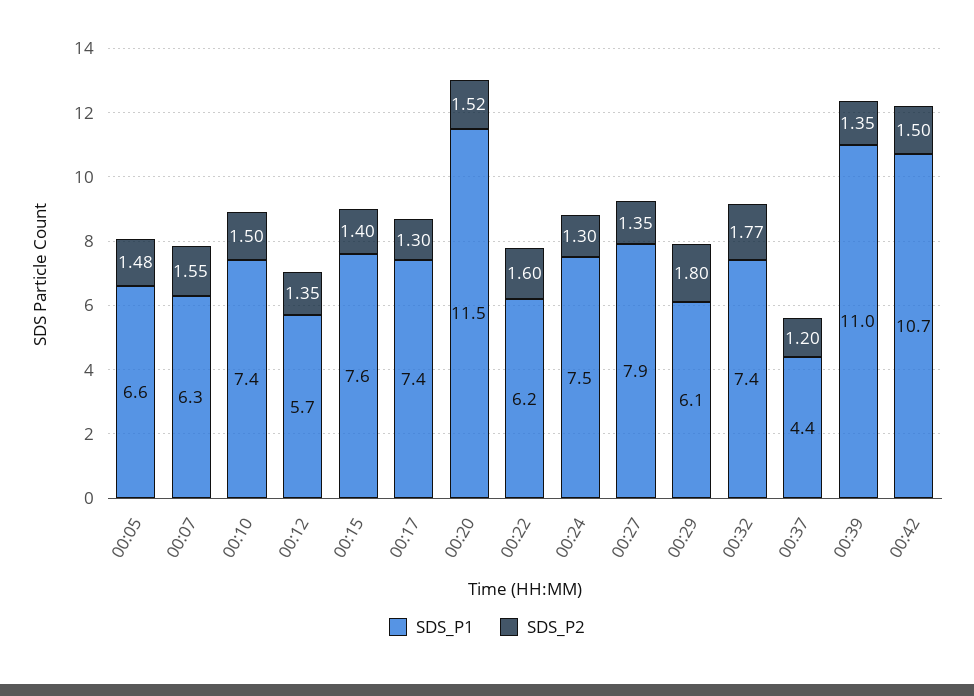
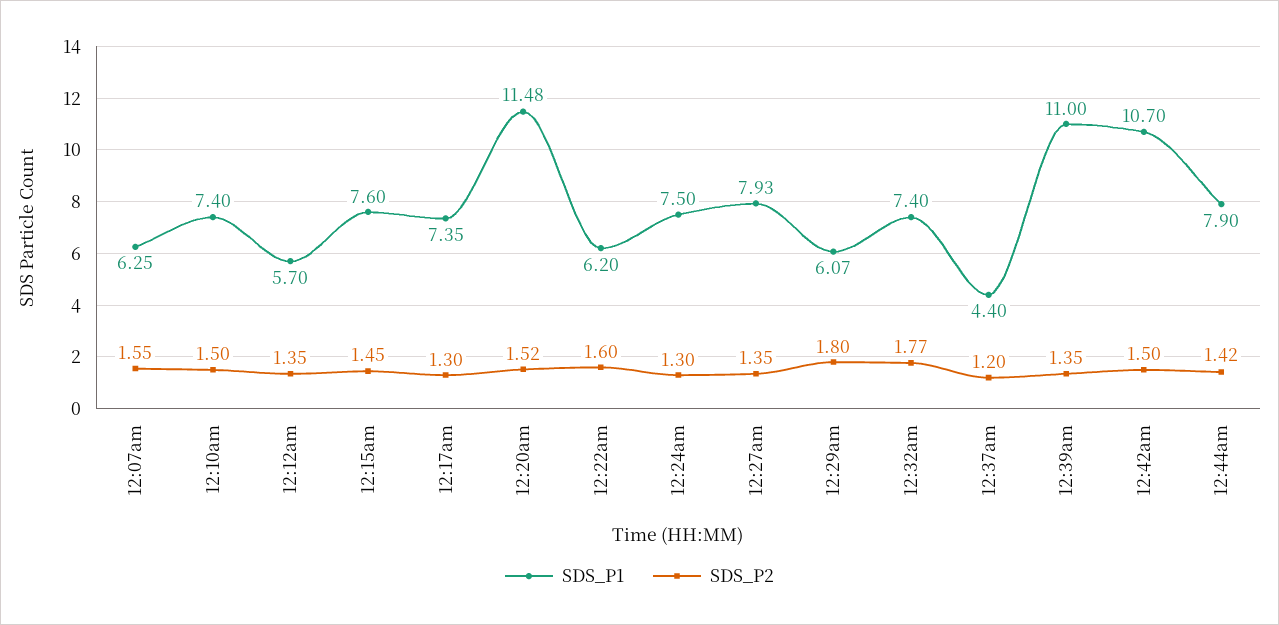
SDS_P1, 00:05: 6.6 -> none
SDS_P2, 00:05: 1.48 -> none
SDS_P2, 00:15: 1.4 -> 1.45
SDS_P1, 12:44am: none -> 7.9
SDS_P2, 12:44am: none -> 1.42

